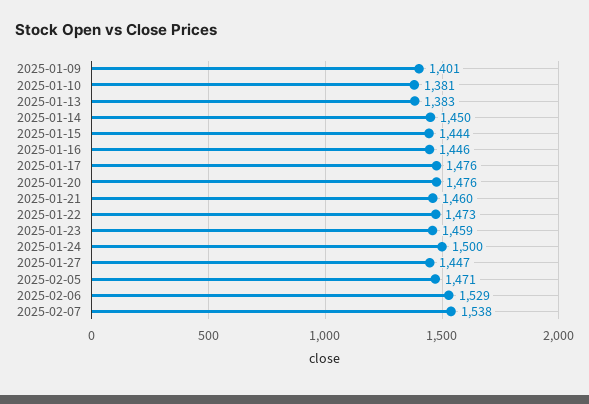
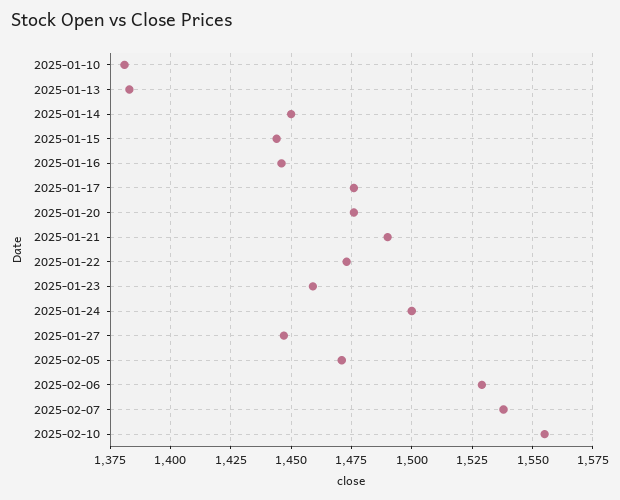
2025-01-09: 1401 -> none
2025-01-21: 1460 -> 1490
2025-02-10: none -> 1555

